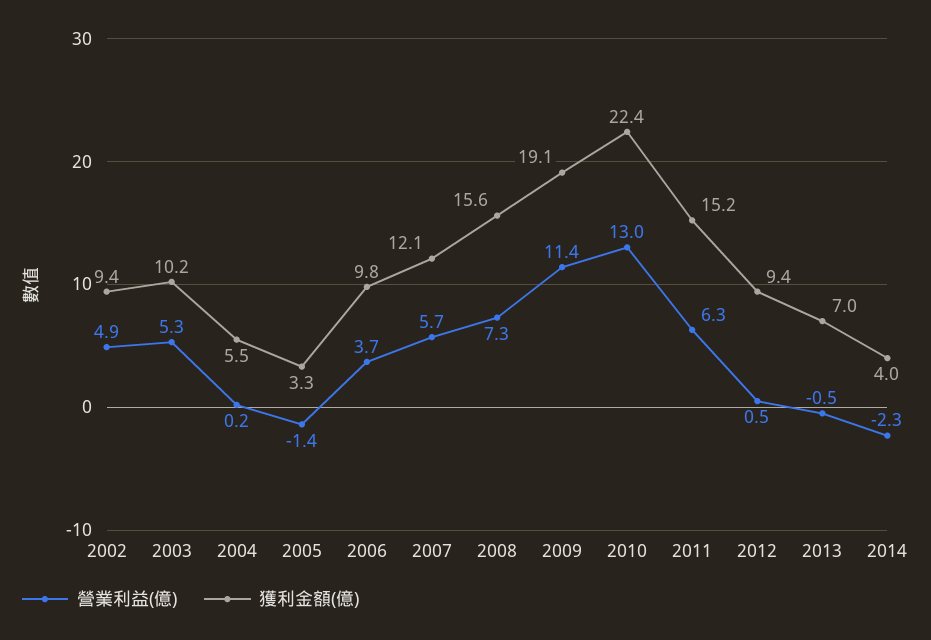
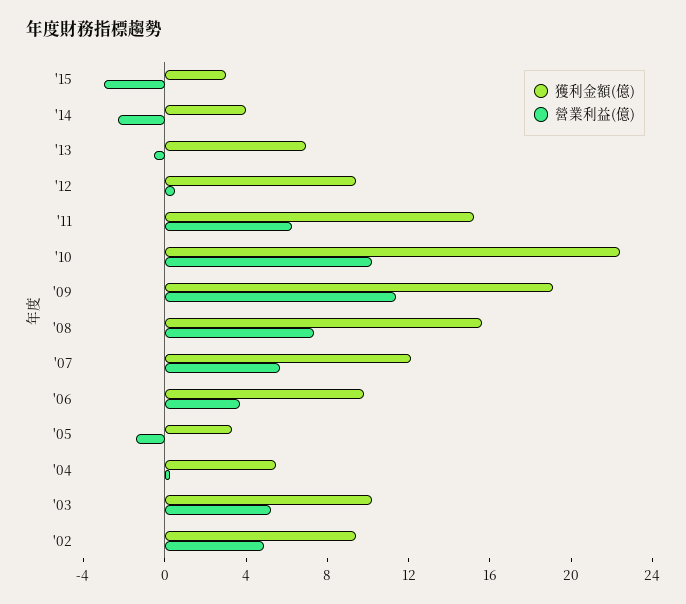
營業利益(億), 2010: 13 -> 10
獲利金額(億), '15: none -> 3
營業利益(億), '15: none -> -3

